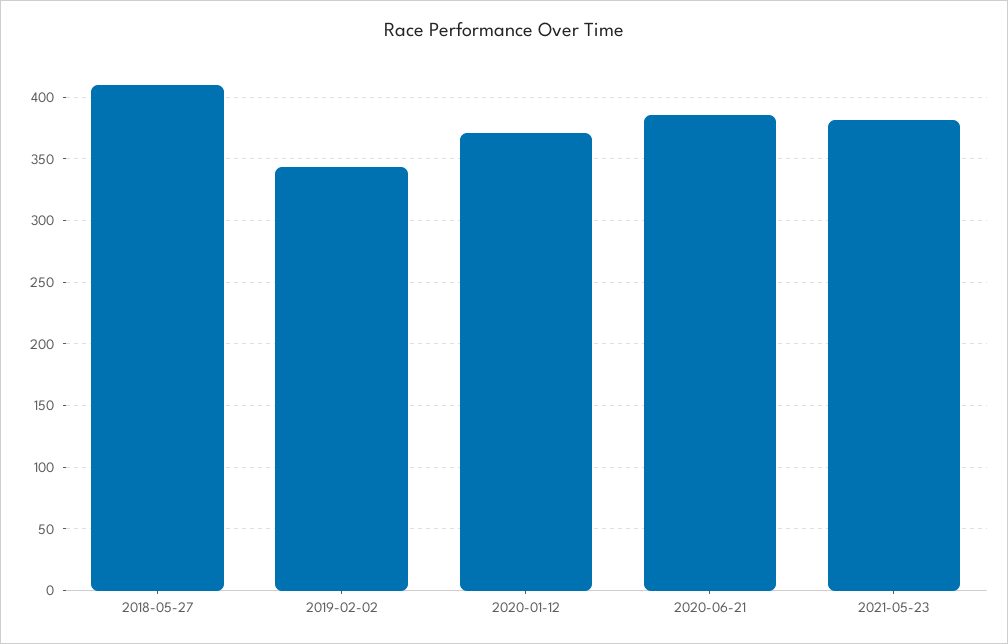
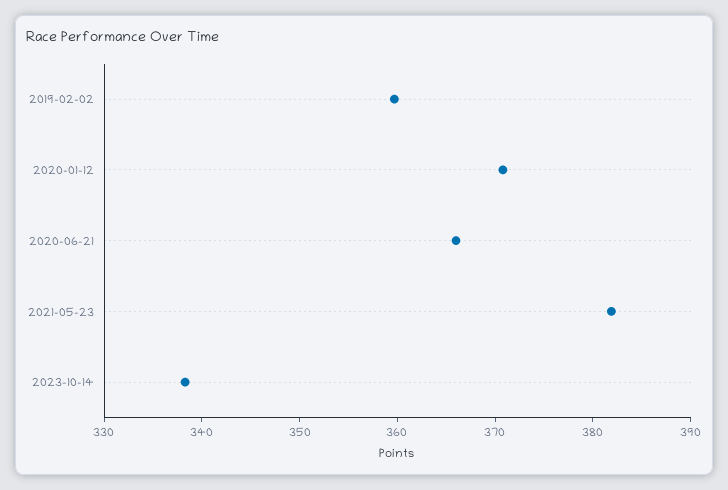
2018-05-27: 410 -> none
2019-02-02: 345 -> 360
2020-06-21: 385 -> 366
2023-10-14: none -> 338

